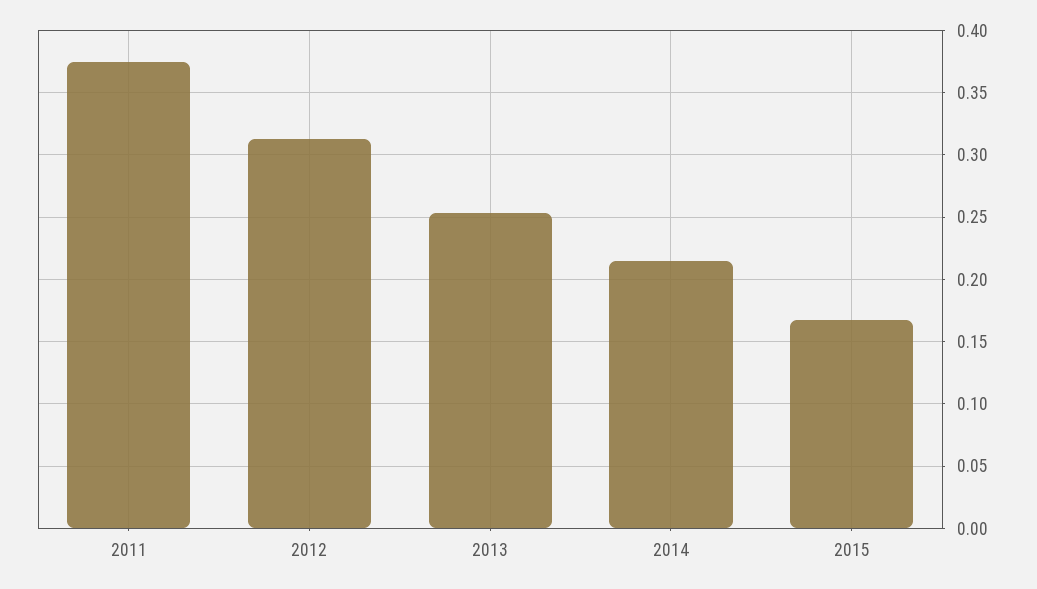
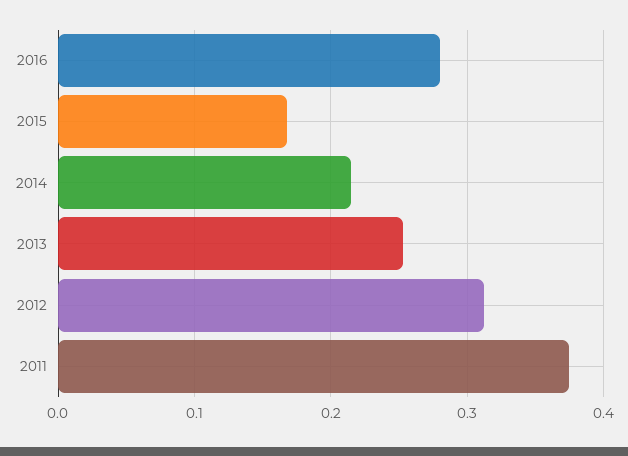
2016: none -> 0.28

